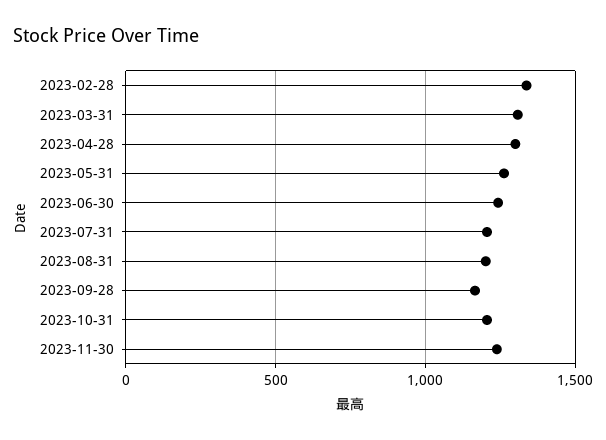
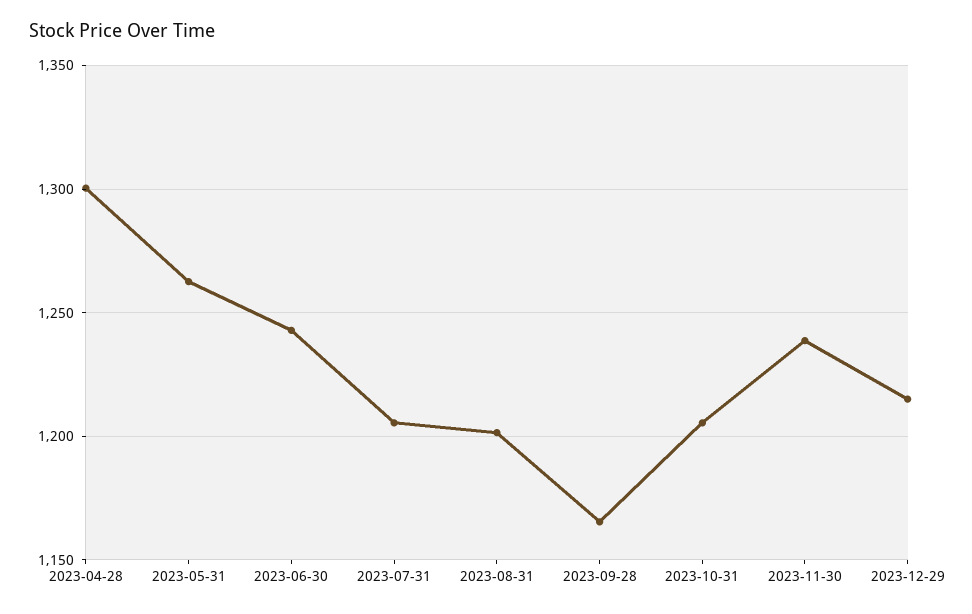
2023-02-28: 1350 -> none
2023-03-31: 1300 -> none
2023-12-29: none -> 1215

